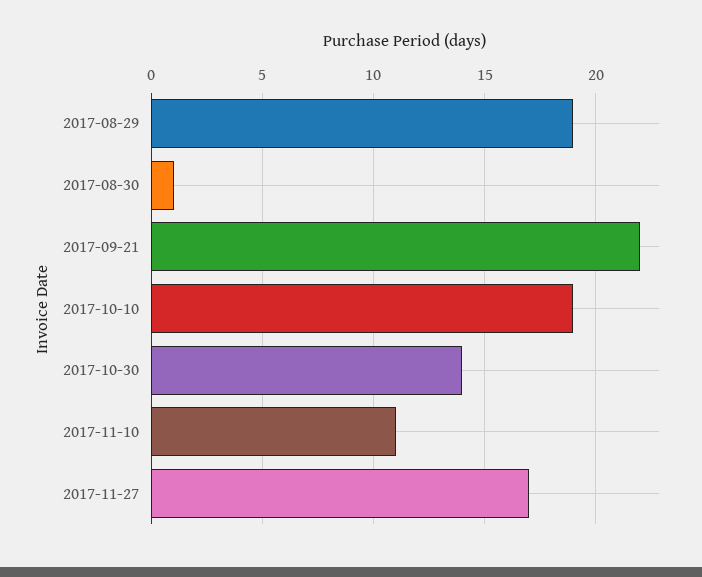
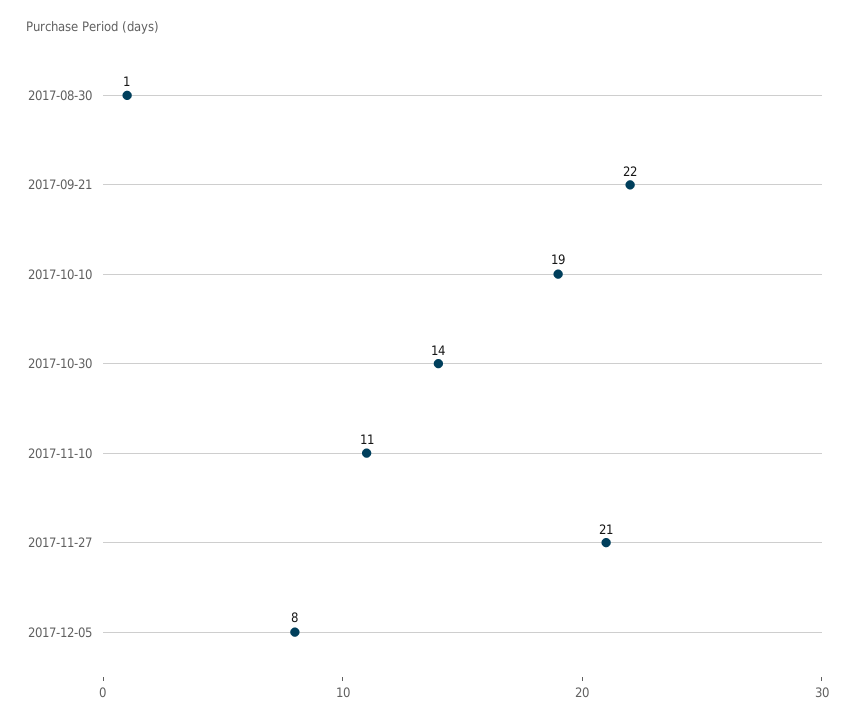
2017-08-29: 19 -> none
2017-11-27: 17 -> 21
2017-12-05: none -> 8

